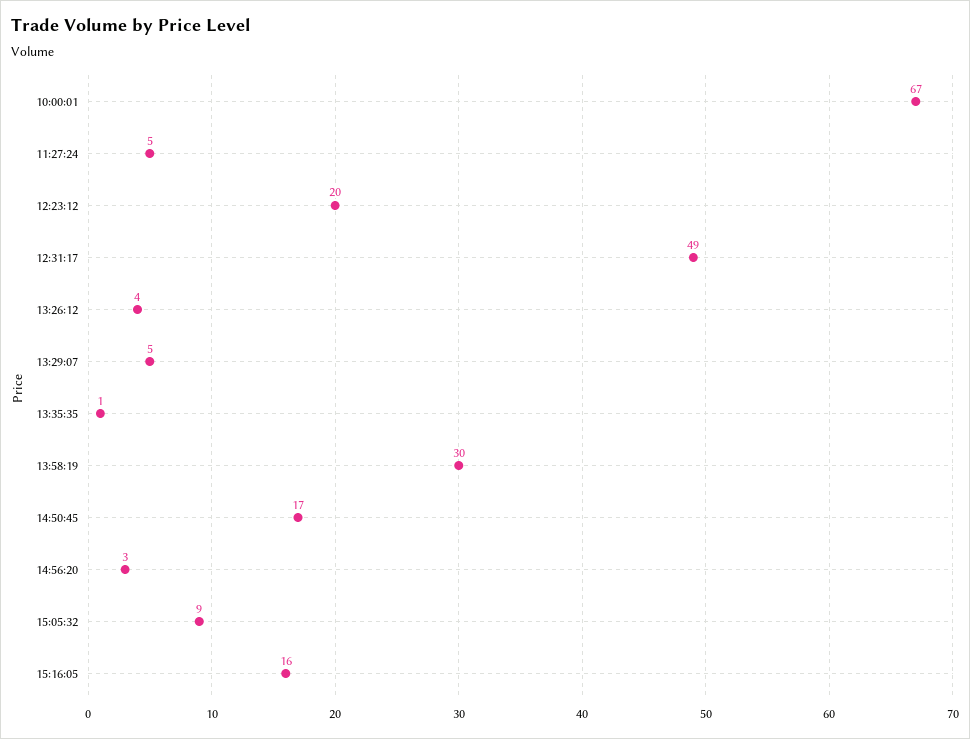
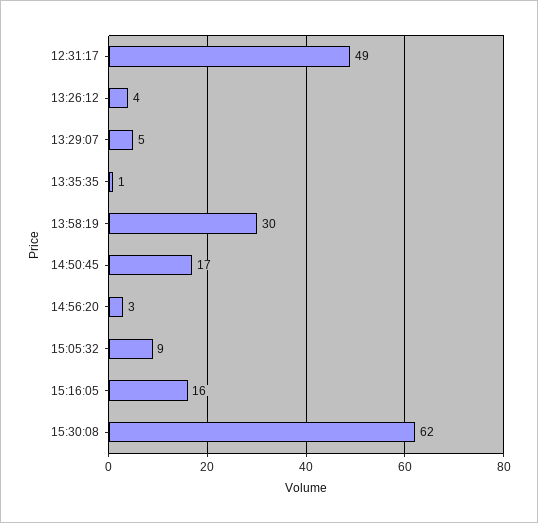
10:00:01: 67 -> none
11:27:24: 5 -> none
12:23:12: 20 -> none
15:30:08: none -> 62

